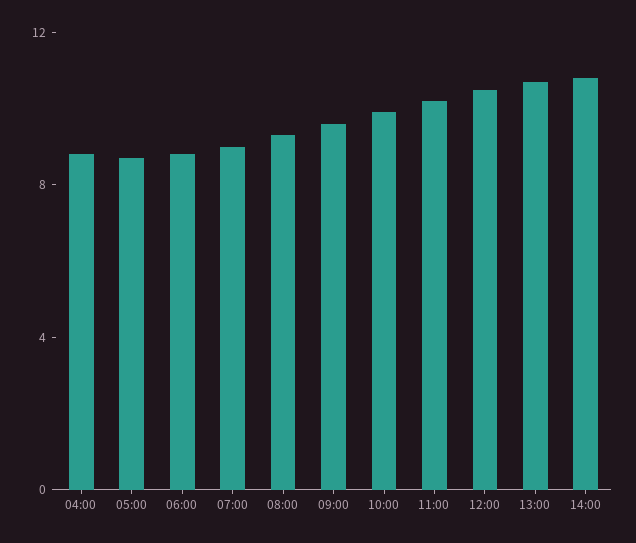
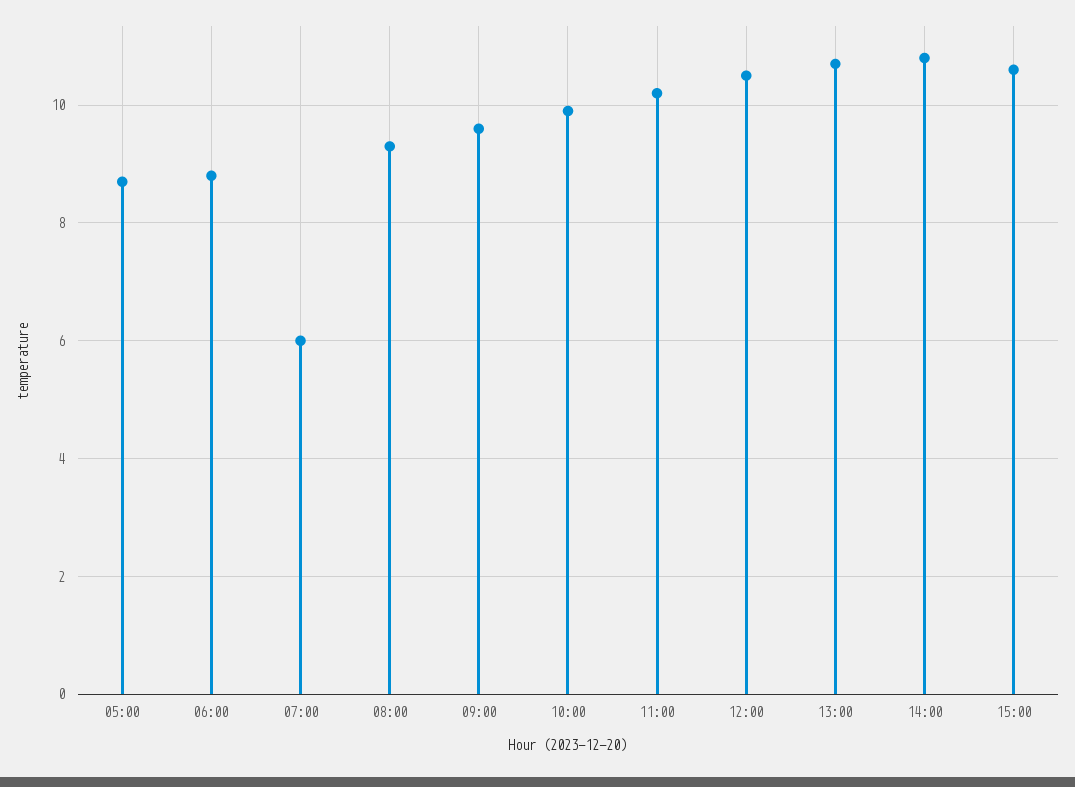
04:00: 9 -> none
07:00: 9 -> 6
15:00: none -> 10.5

